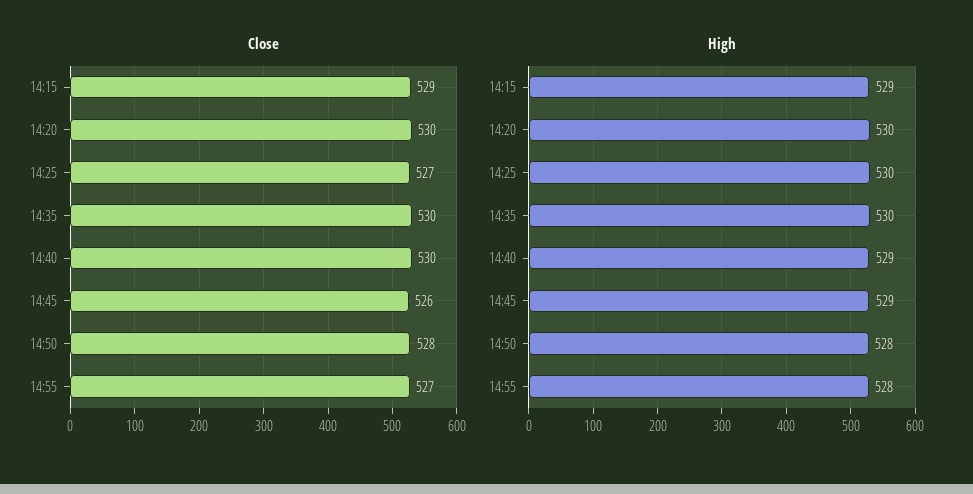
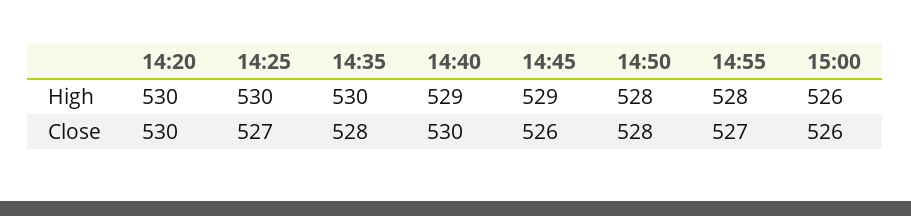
Close, 14:15: 529 -> none
Close, 14:35: 530 -> 528
High, 14:15: 529 -> none
High, 15:00: none -> 526
Close, 15:00: none -> 526

